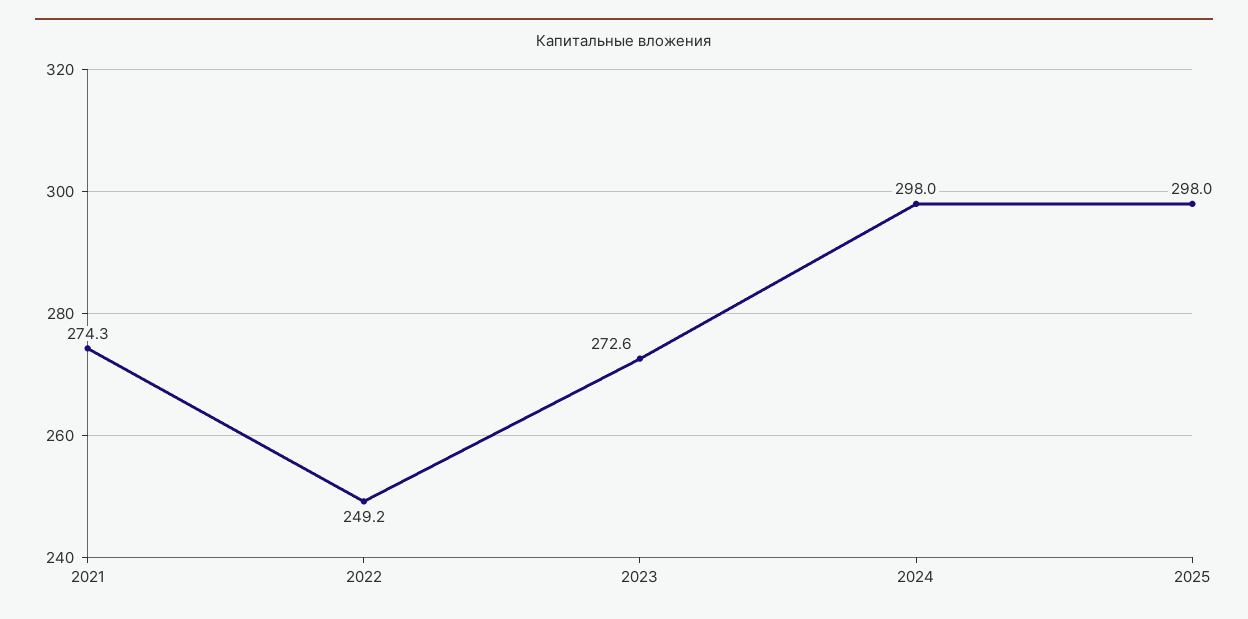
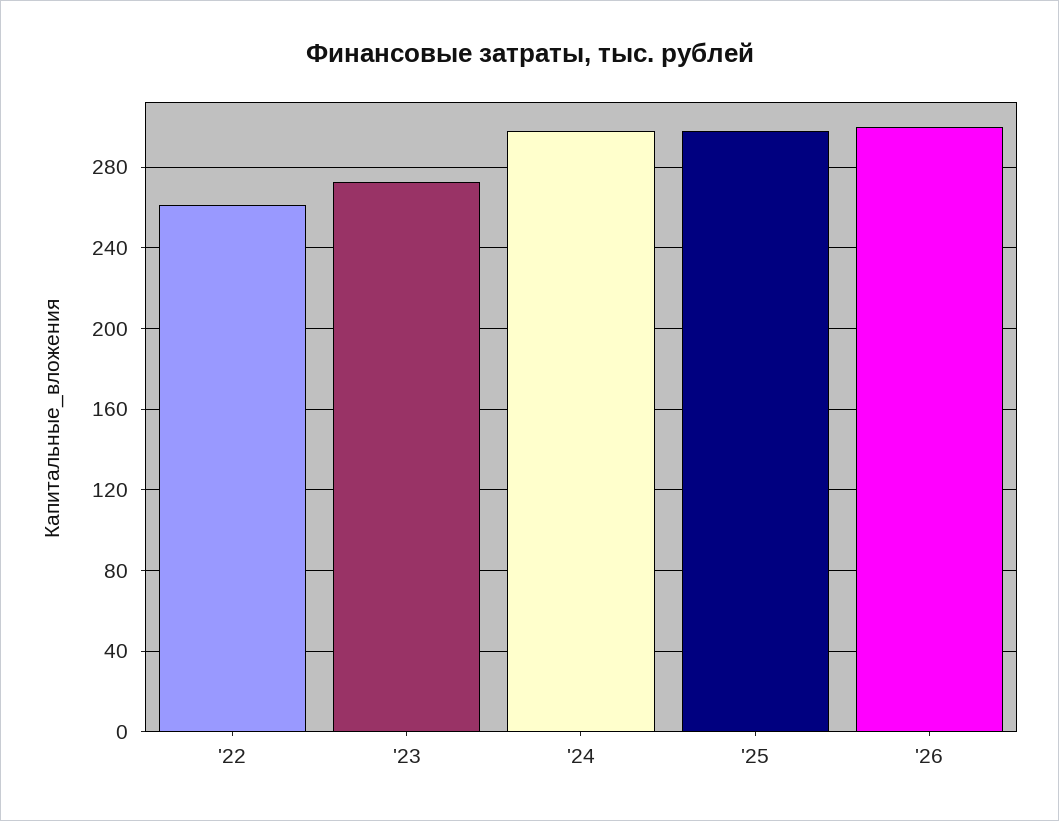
2021: 274.3 -> none
2022: 249.2 -> 260
'26: none -> 300

